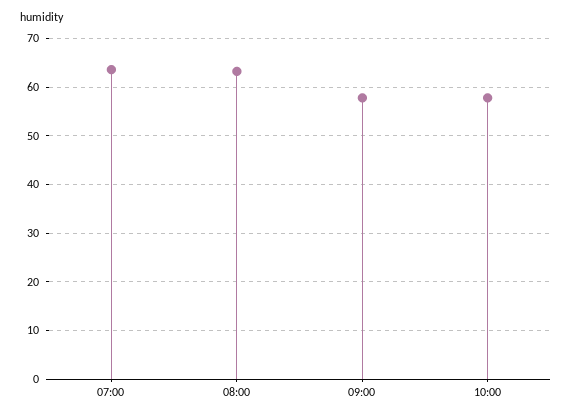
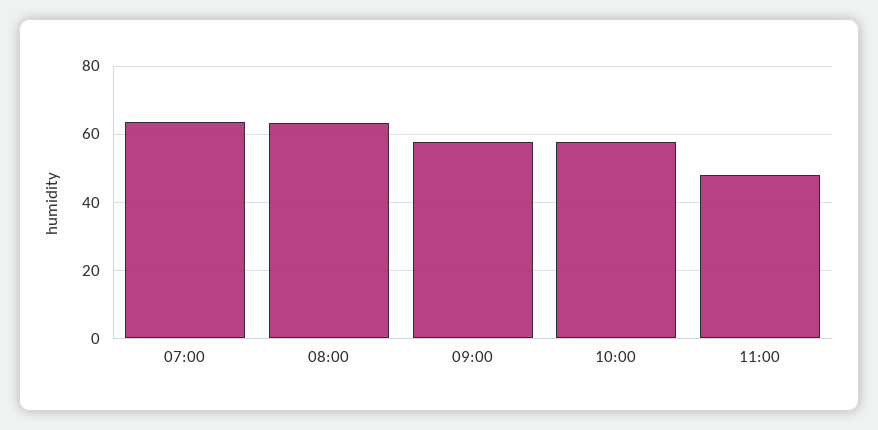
11:00: none -> 48

